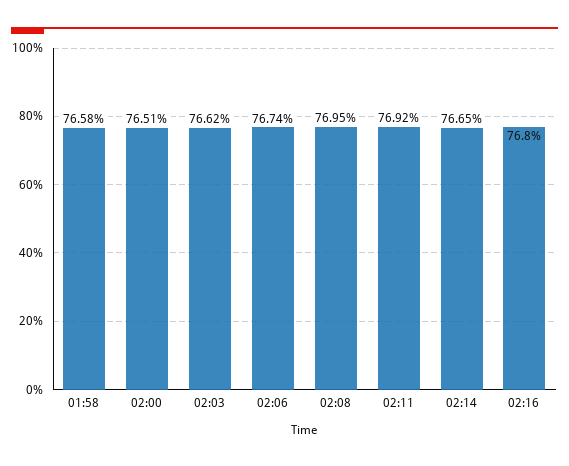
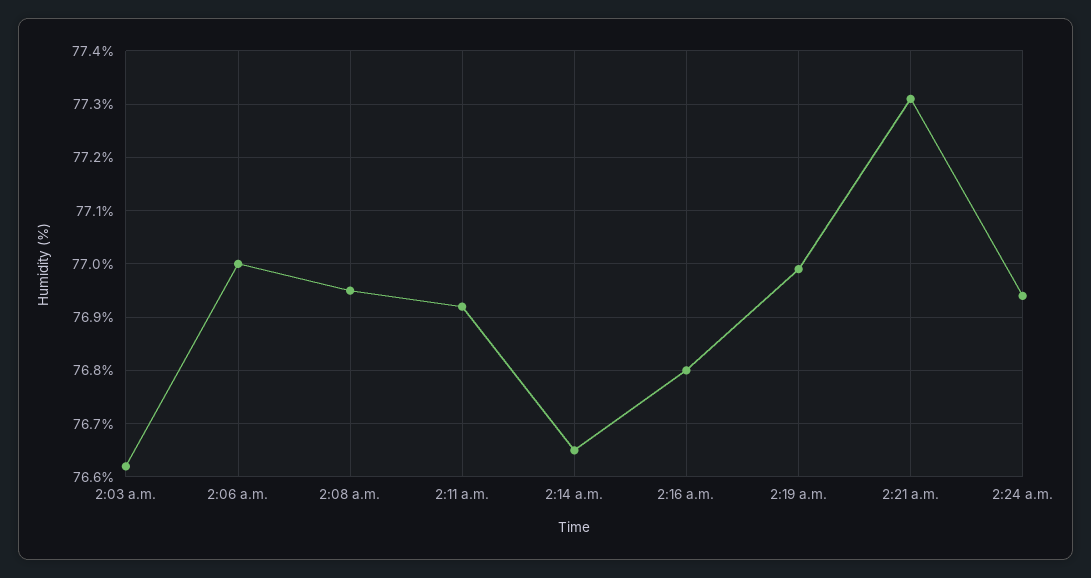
01:58: 76.58 -> none
02:00: 76.51 -> none
02:06: 76.74 -> 77
2:19 a.m.: none -> 77
2:21 a.m.: none -> 77.3
2:24 a.m.: none -> 76.95

